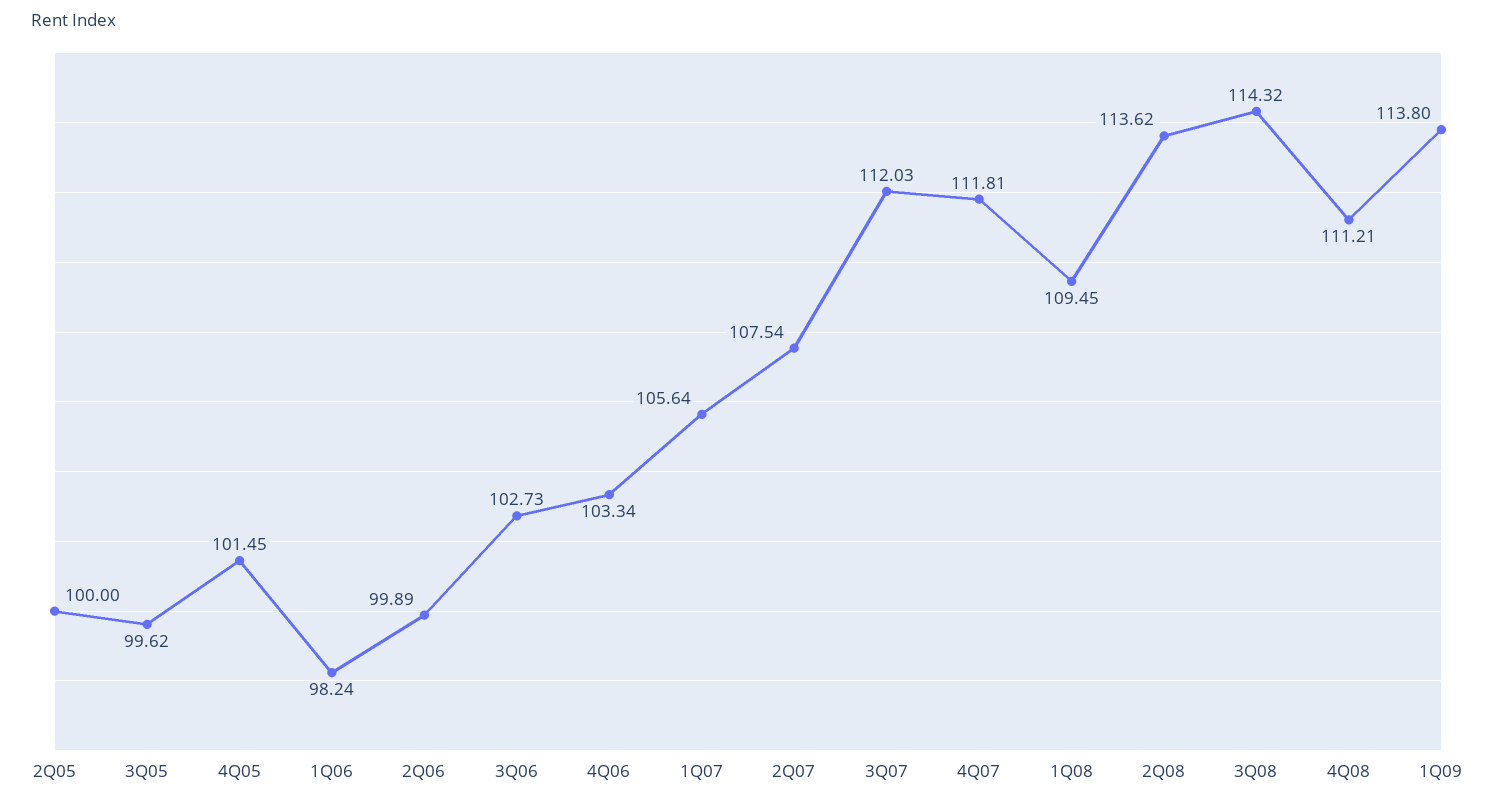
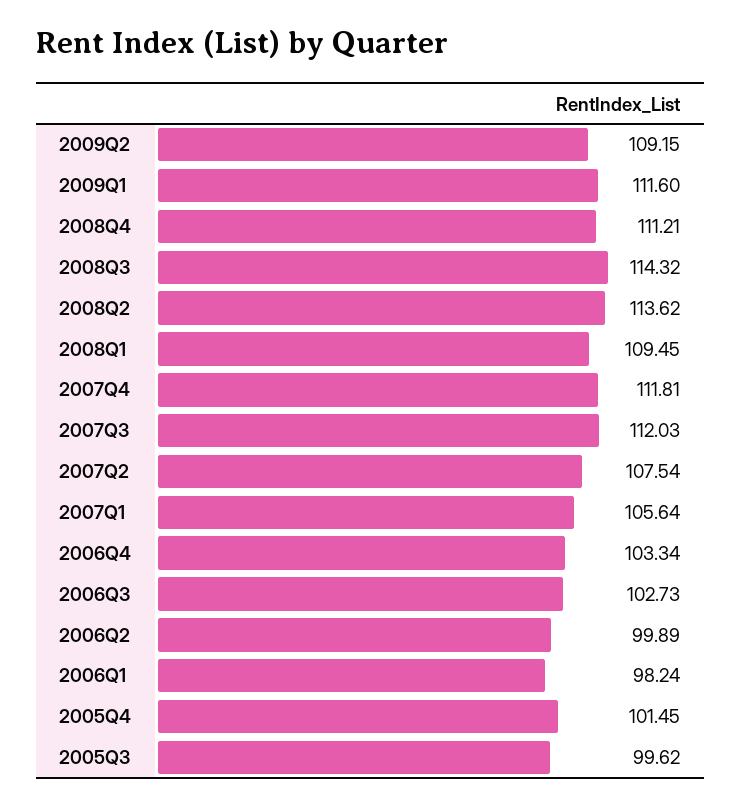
2Q05: 100 -> none
1Q09: 113.8 -> 111.6
2009Q2: none -> 109.15

